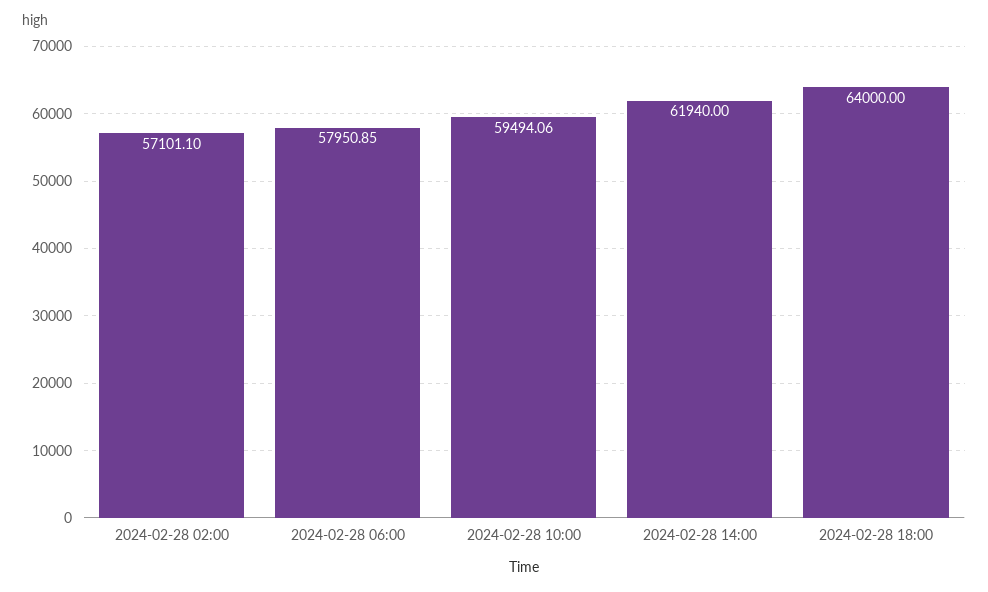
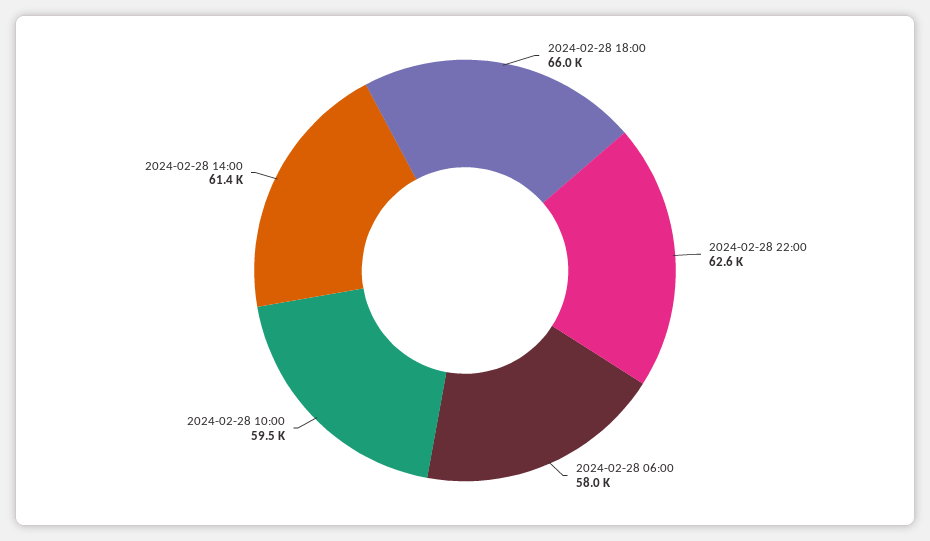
2024-02-28 02:00: 57101.1 -> none
2024-02-28 14:00: 61940 -> 61400
2024-02-28 18:00: 64000 -> 66000
2024-02-28 22:00: none -> 62600

